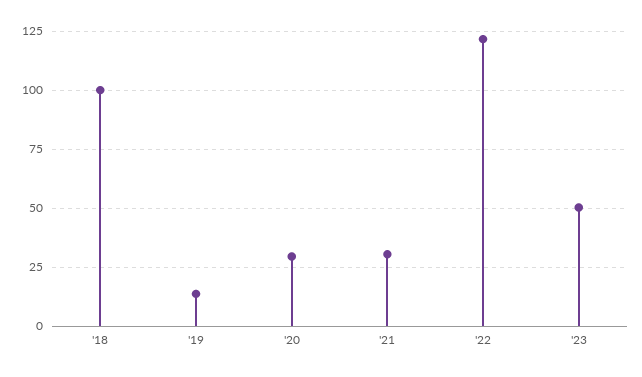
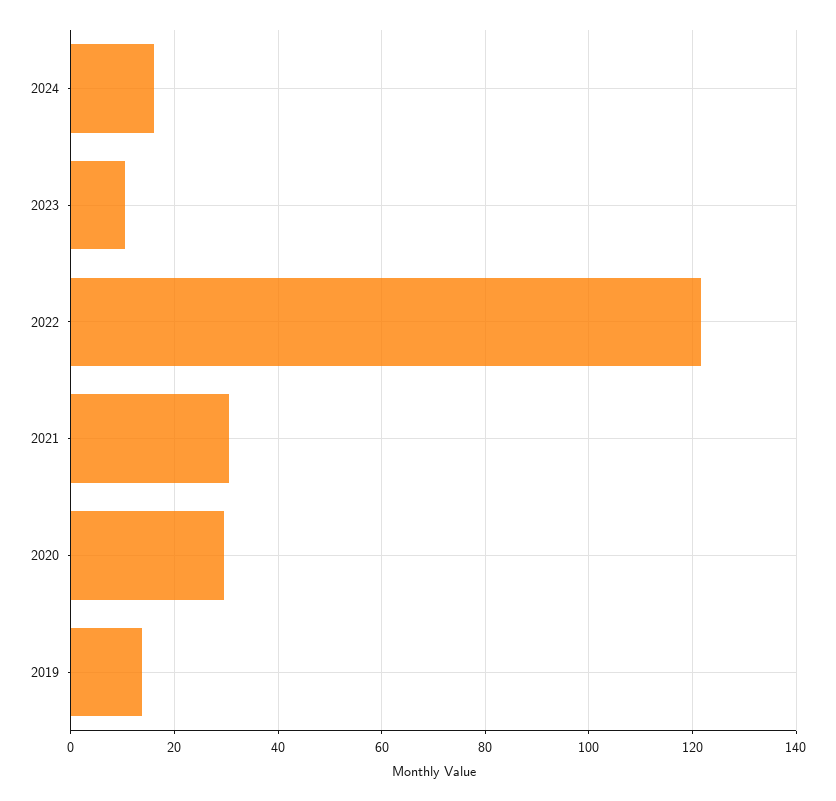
'18: 100 -> none
'23: 50 -> 10
2024: none -> 16

